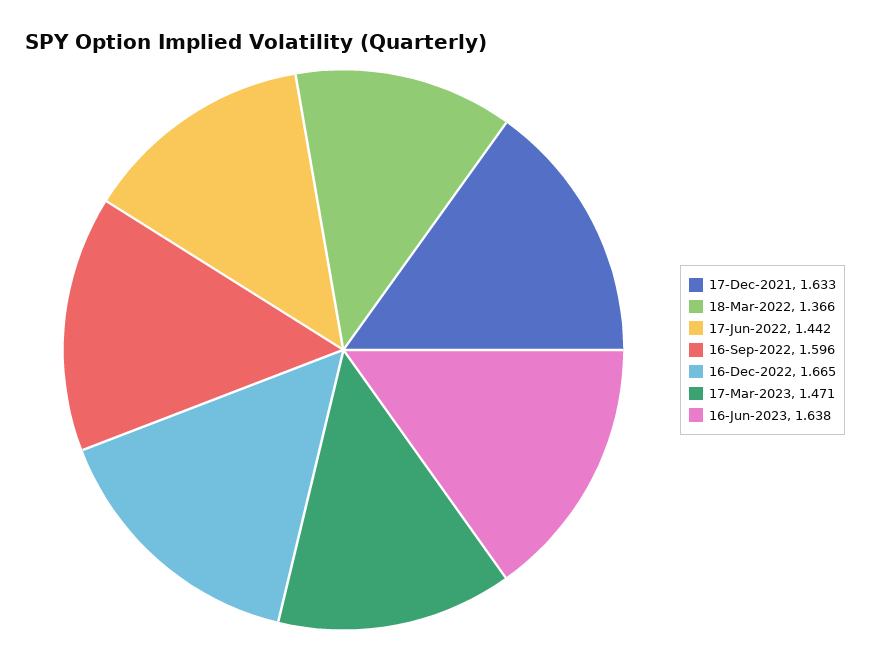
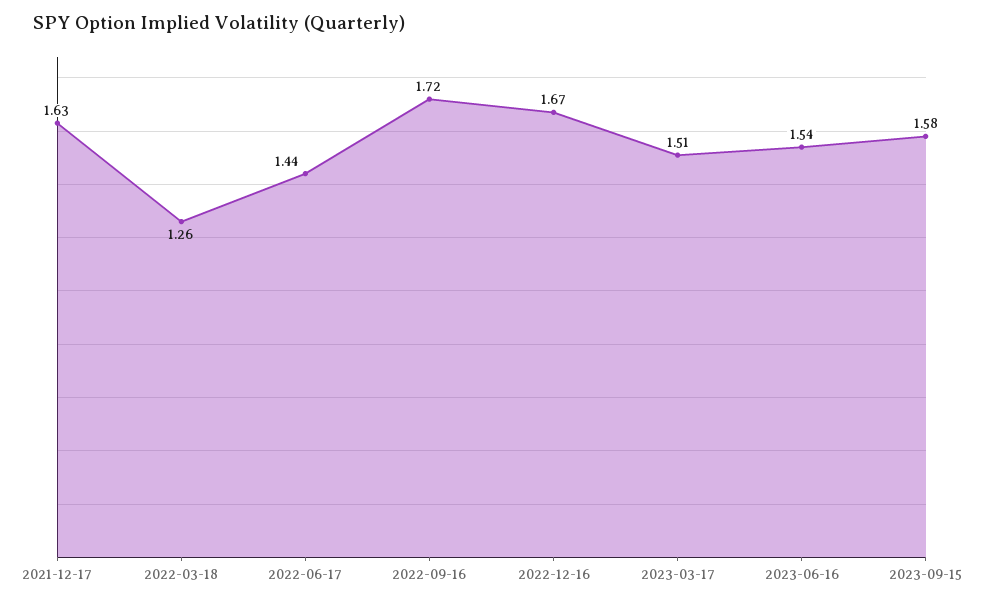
18-Mar-2022: 1.366 -> 1.26
16-Sep-2022: 1.596 -> 1.72
17-Mar-2023: 1.471 -> 1.51
16-Jun-2023: 1.638 -> 1.54
2023-09-15: none -> 1.58

